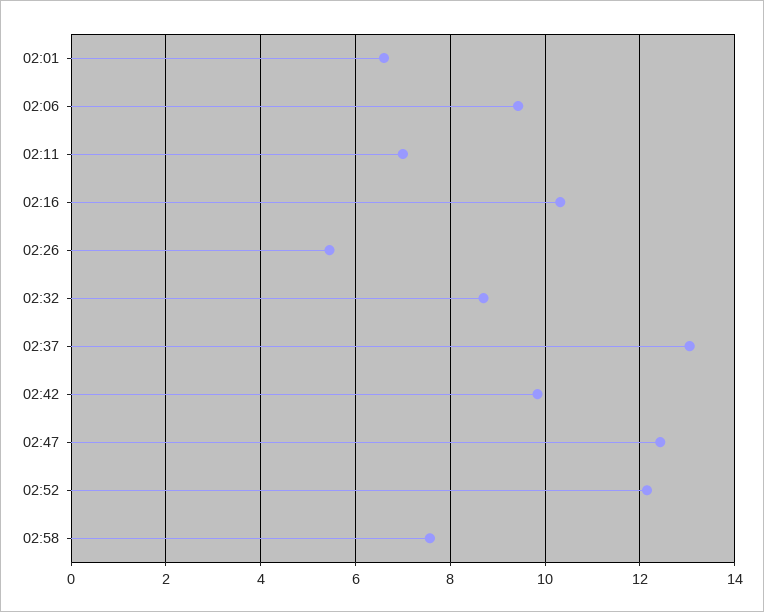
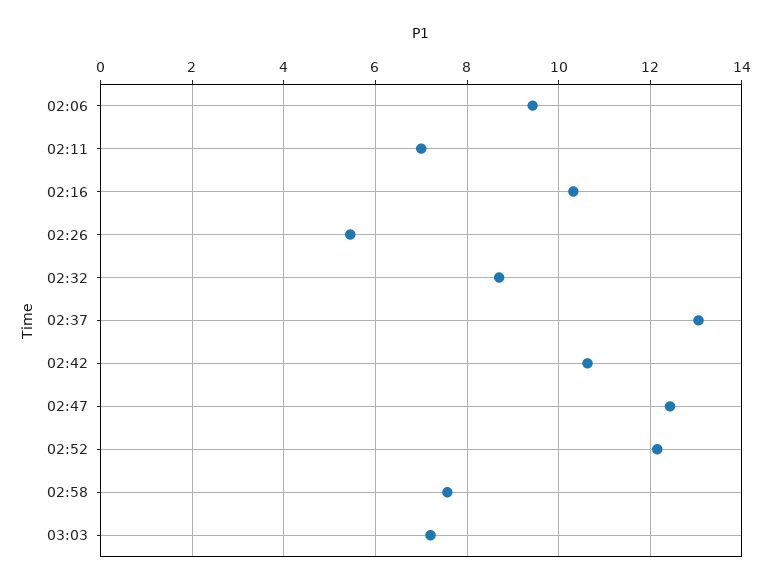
02:01: 6.6 -> none
02:42: 9.8 -> 10.6
03:03: none -> 7.2

